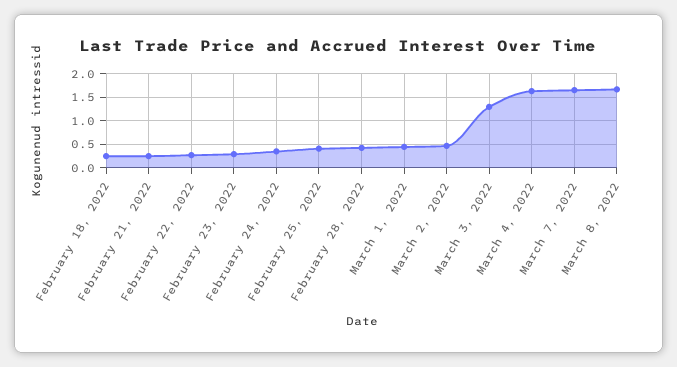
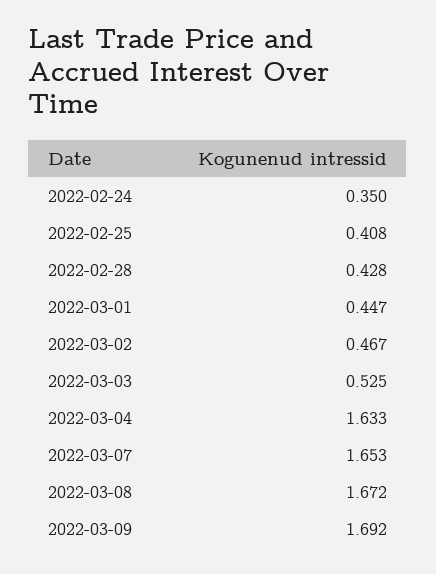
February 18, 2022: 0.25 -> none
February 21, 2022: 0.25 -> none
February 22, 2022: 0.25 -> none
February 23, 2022: 0.25 -> none
March 3, 2022: 1.25 -> 0.525
2022-03-09: none -> 1.692

